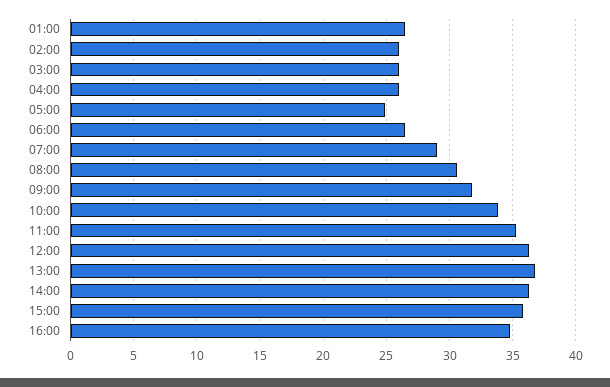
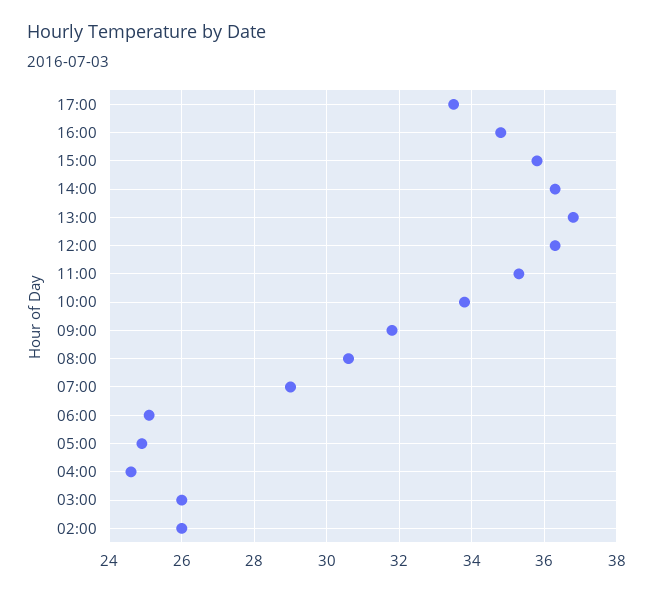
01:00: 26.5 -> none
04:00: 26 -> 24.5
06:00: 26.5 -> 25
17:00: none -> 33.5

